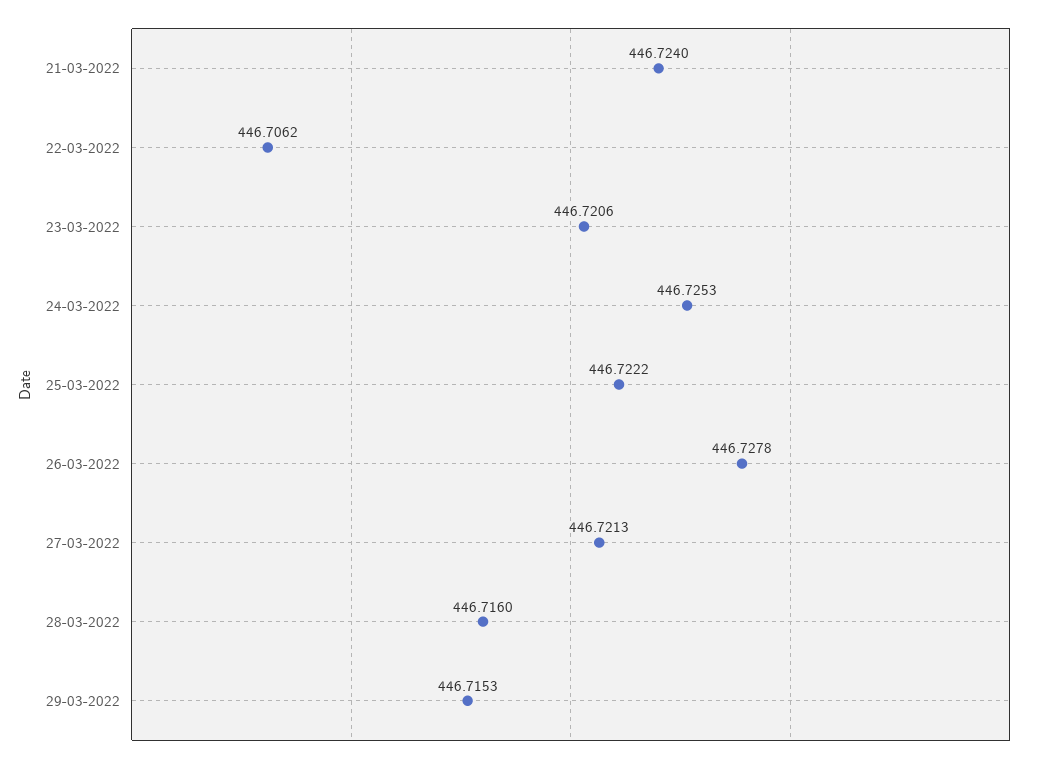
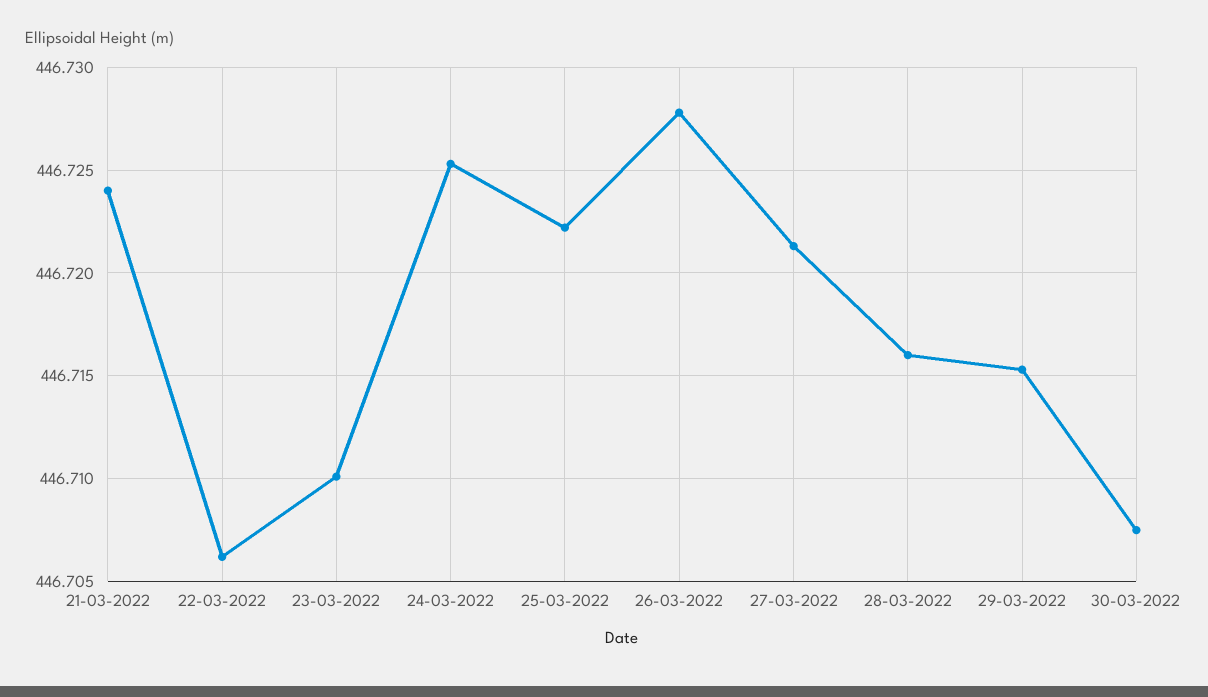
23-03-2022: 446.7206 -> 446.71
30-03-2022: none -> 446.7075

